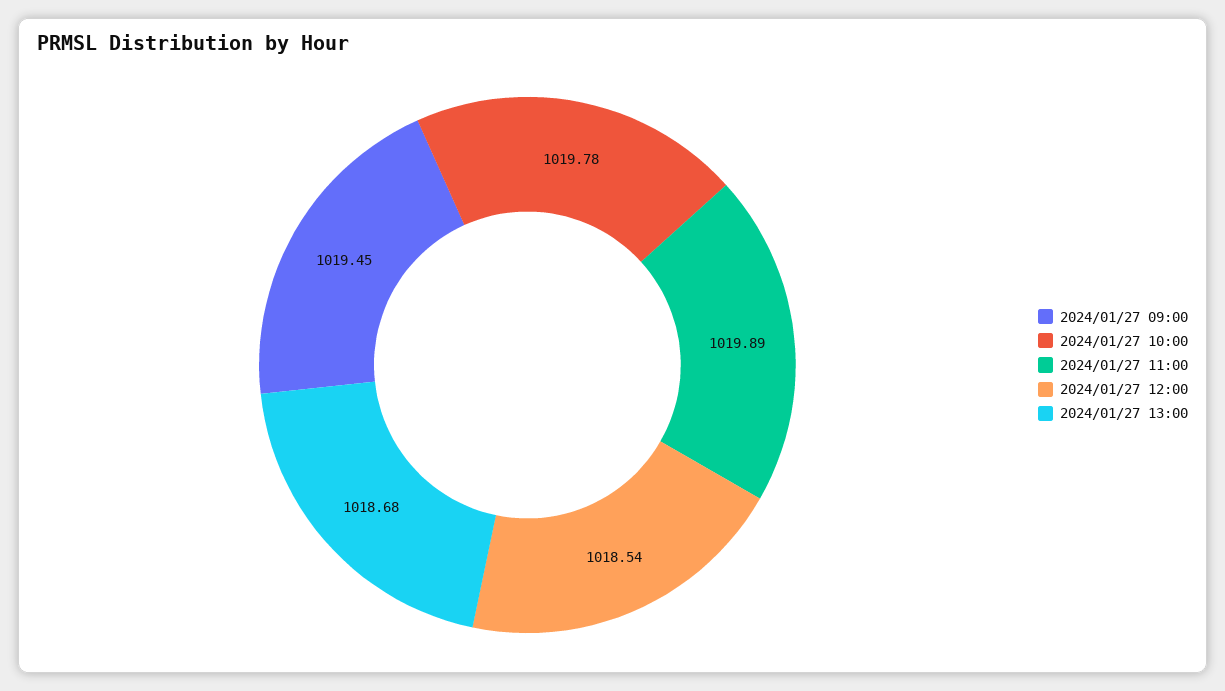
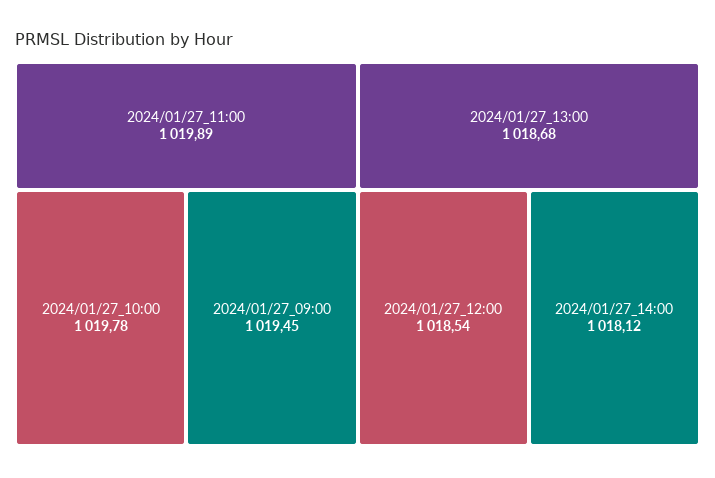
2024/01/27_14:00: none -> 1018.12

